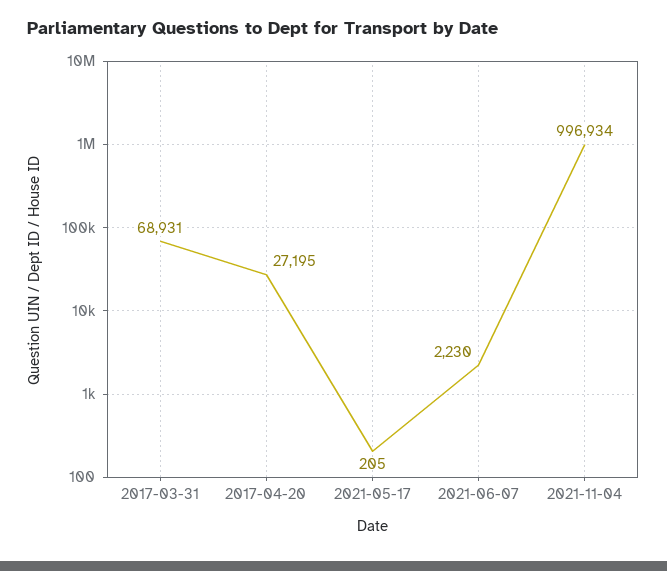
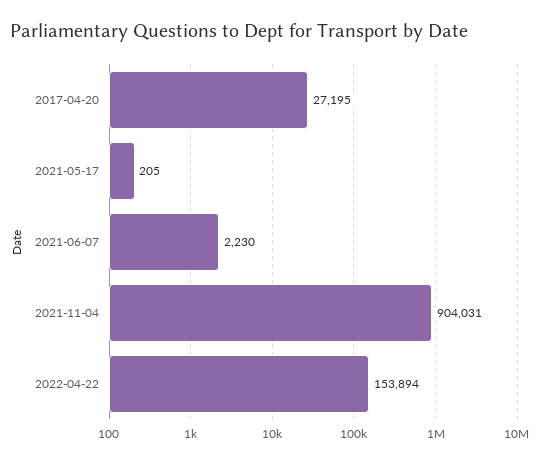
2017-03-31: 68931 -> none
2021-11-04: 996934 -> 904031
2022-04-22: none -> 153894

